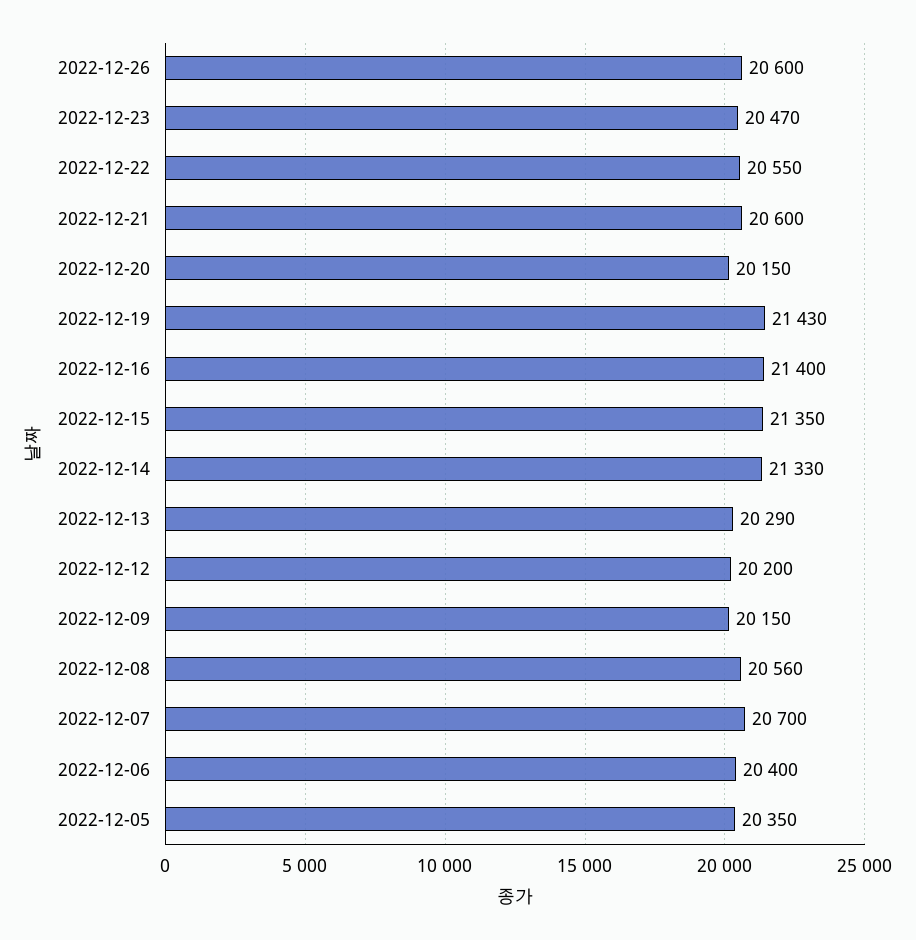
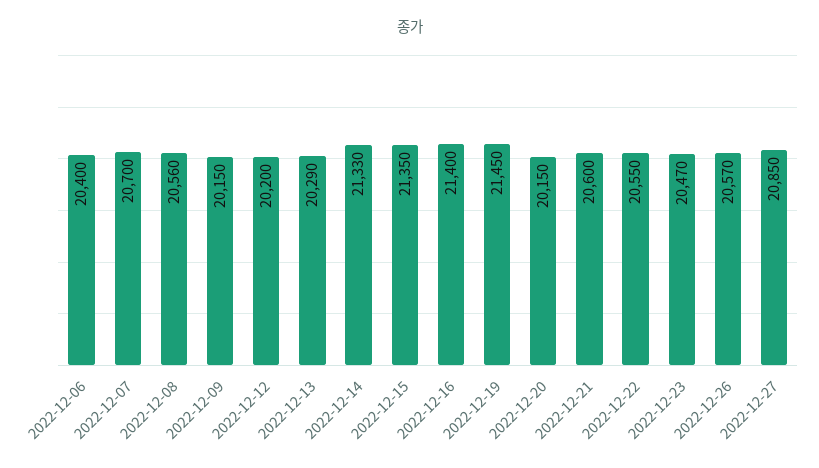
2022-12-26: 20600 -> 20570
2022-12-19: 21430 -> 21450
2022-12-05: 20350 -> none
2022-12-27: none -> 20850

